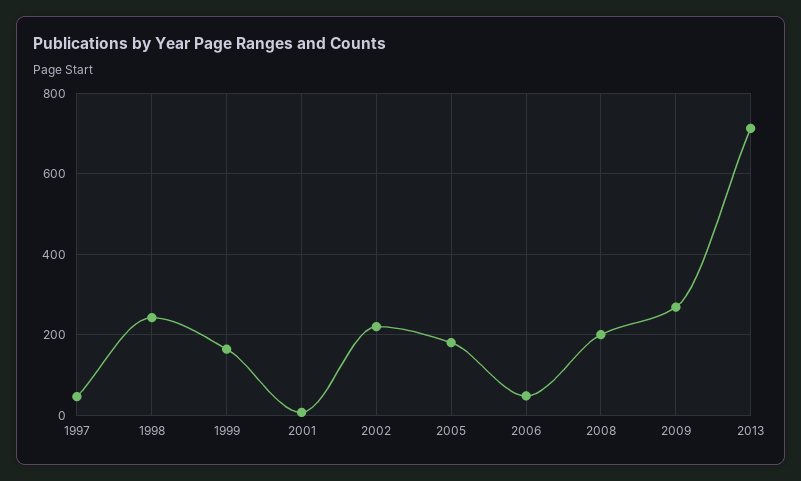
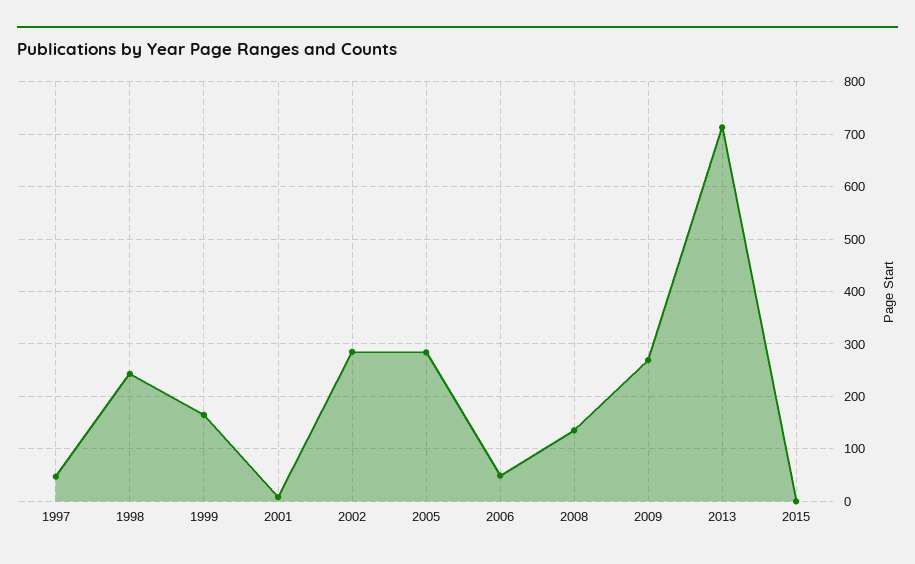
2002: 220 -> 280
2005: 180 -> 280
2008: 200 -> 140
2015: none -> 0

